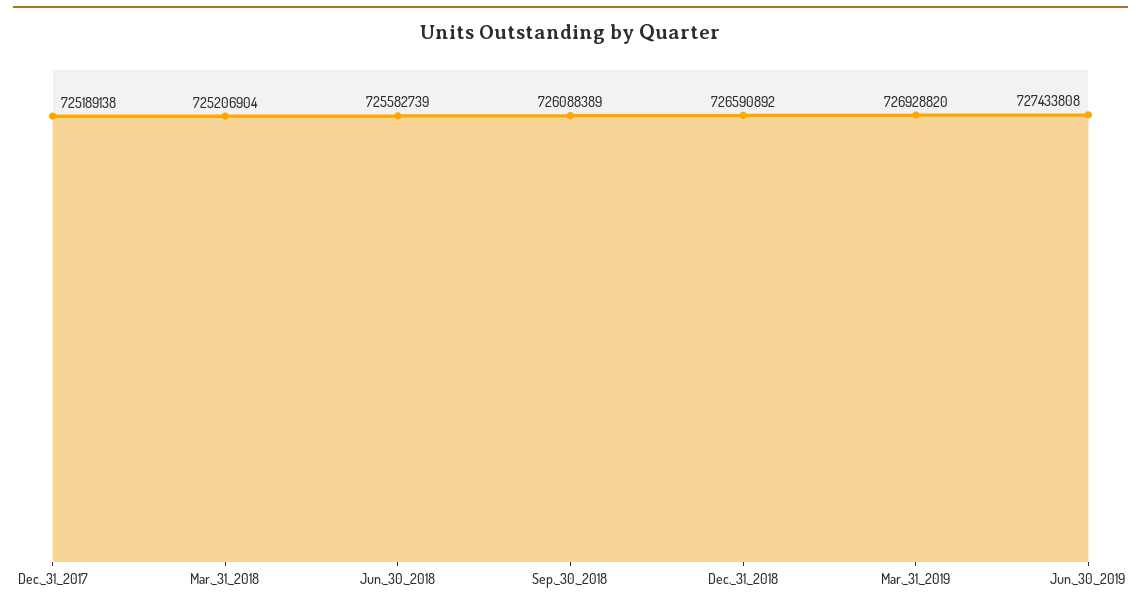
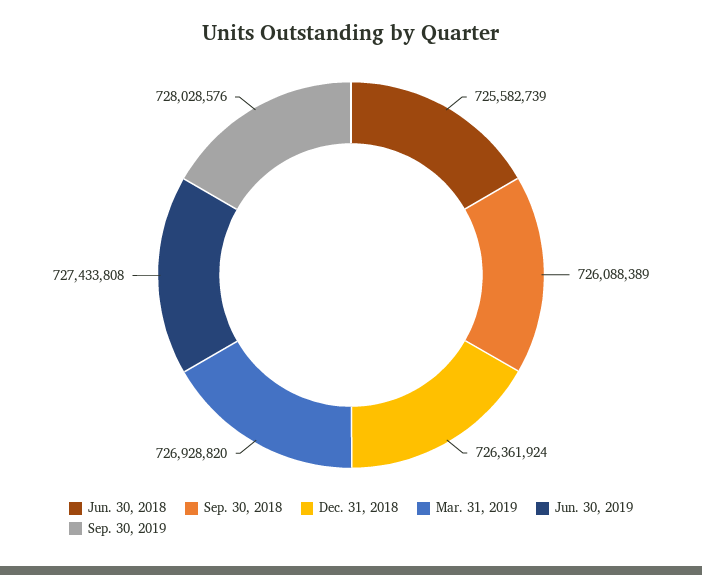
Dec._31,_2017: 725189138 -> none
Mar._31,_2018: 725206904 -> none
Dec._31,_2018: 726590892 -> 726361924
Sep. 30, 2019: none -> 728028576

